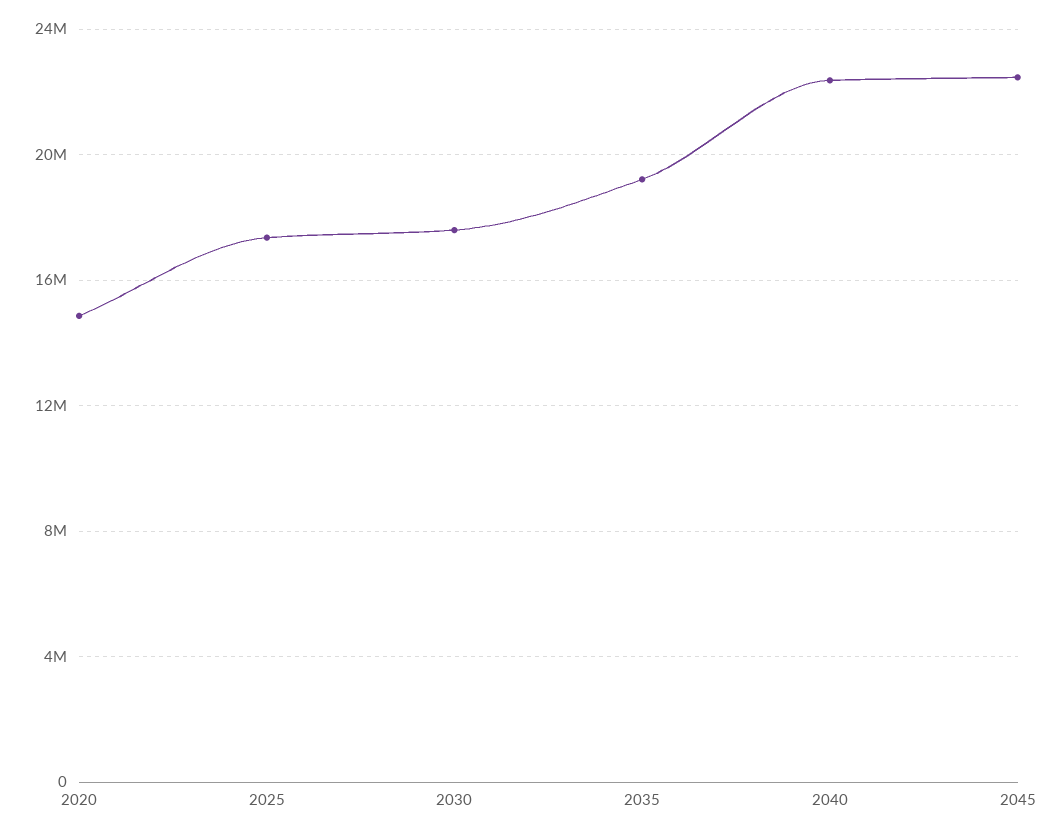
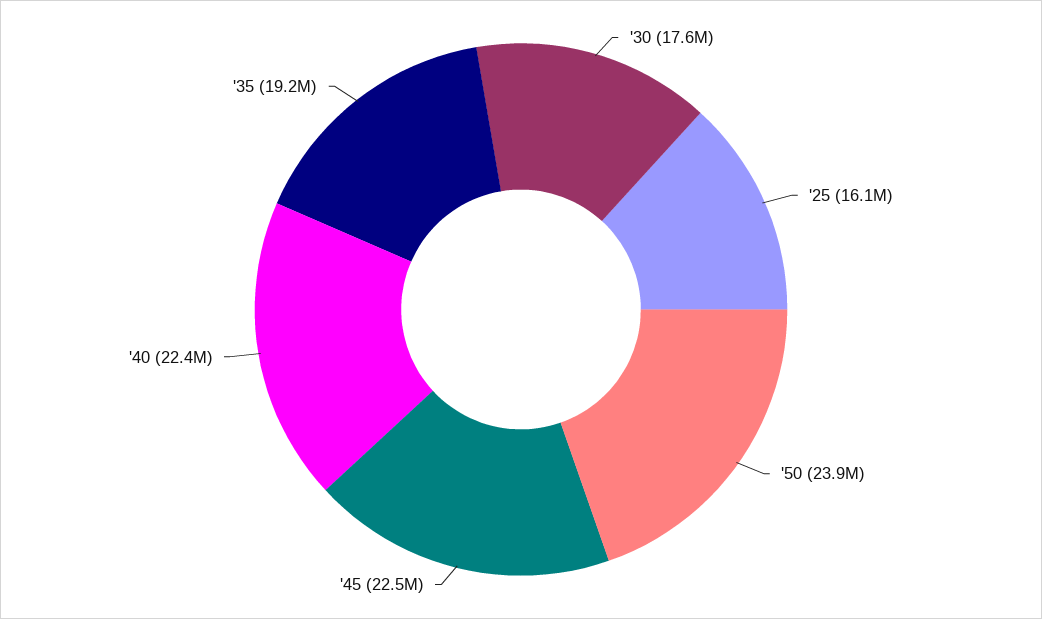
2020: 15000000 -> none
2025: 17500000 -> 16100000
'50: none -> 23900000

